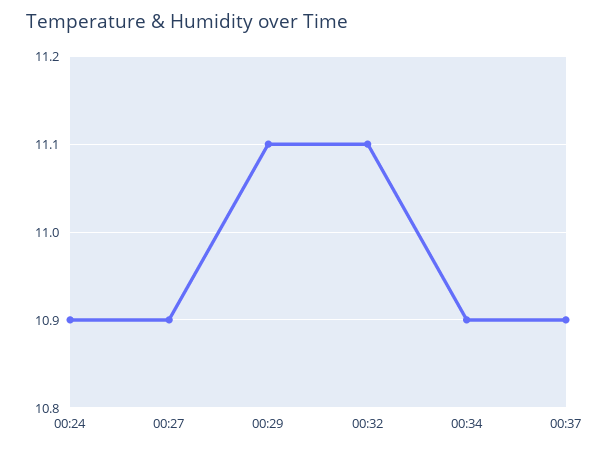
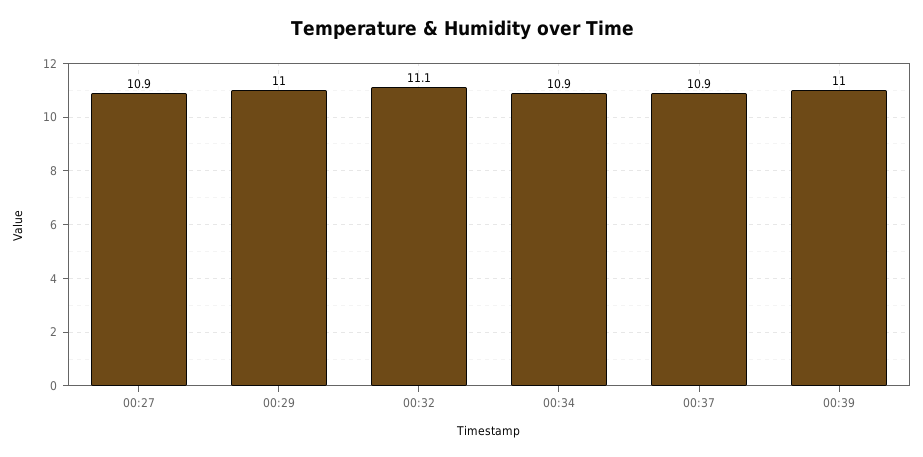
00:24: 10.9 -> none
00:29: 11.1 -> 11
00:39: none -> 11

